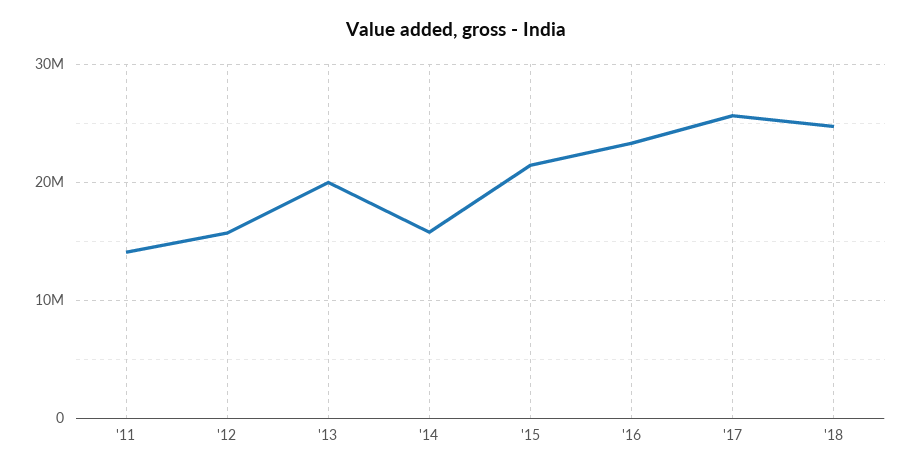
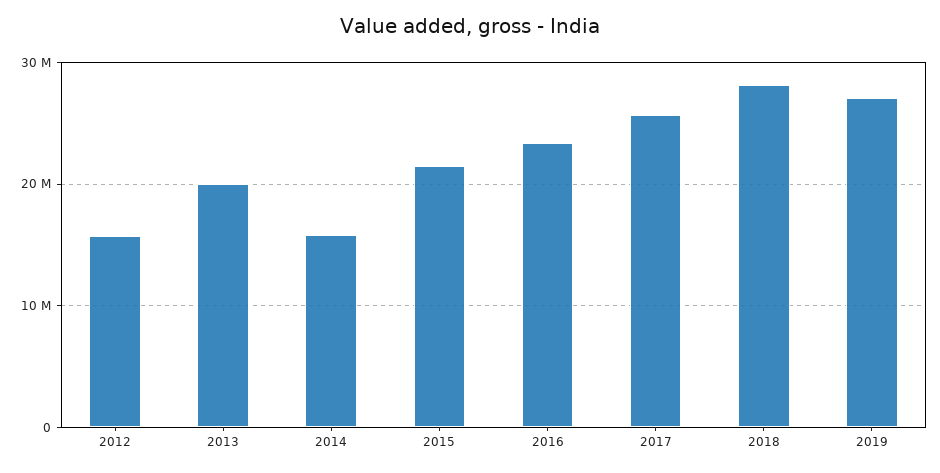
'11: 14000000 -> none
'18: 25000000 -> 28000000
2019: none -> 27000000

